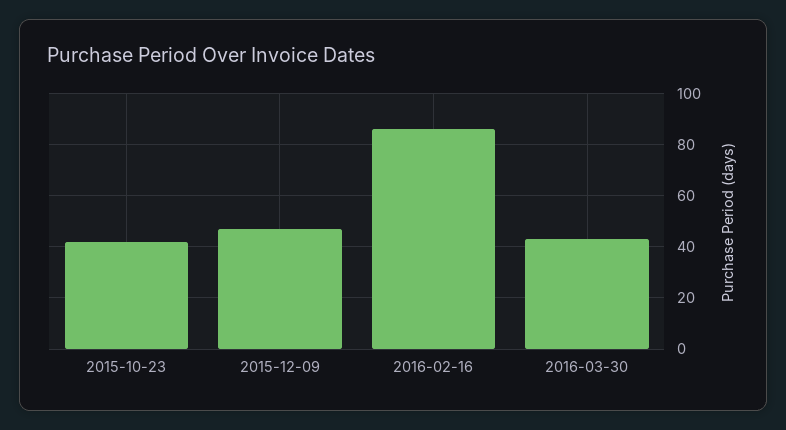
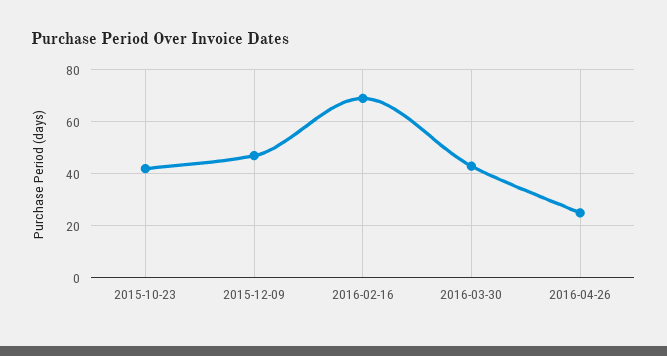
2016-02-16: 85 -> 70
2016-04-26: none -> 25

